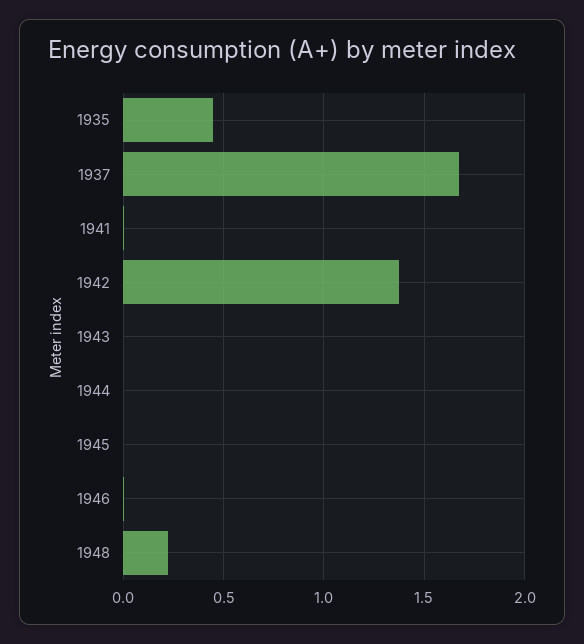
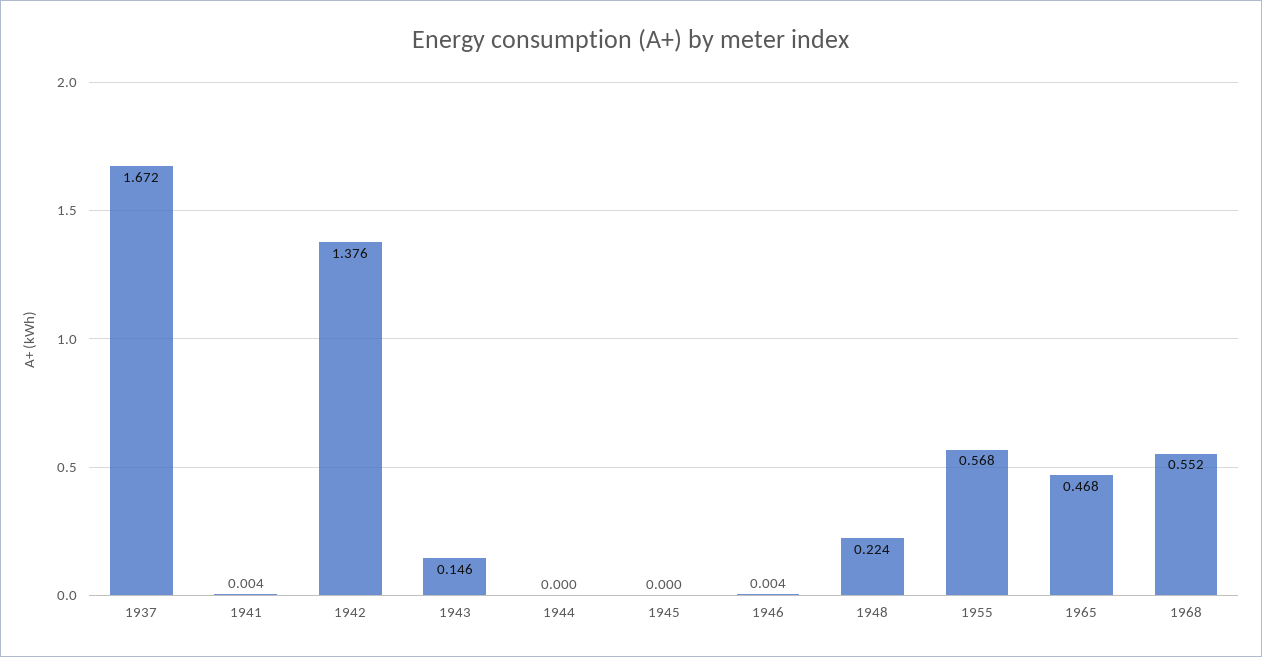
1935: 0.45 -> none
1943: 0 -> 0.146
1955: none -> 0.568
1965: none -> 0.468
1968: none -> 0.552

